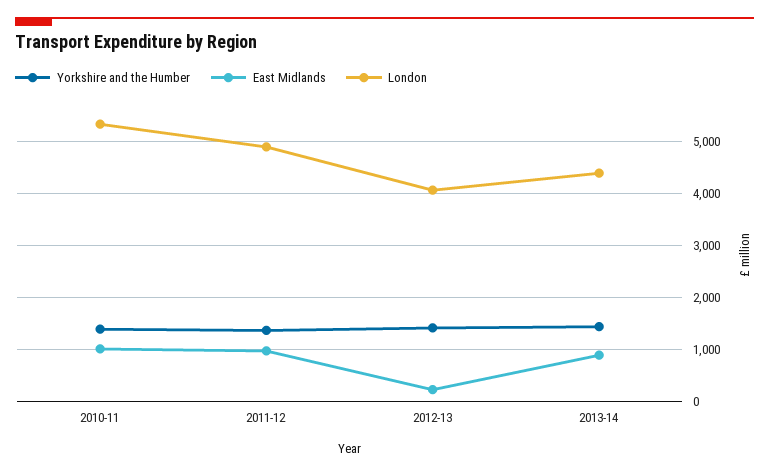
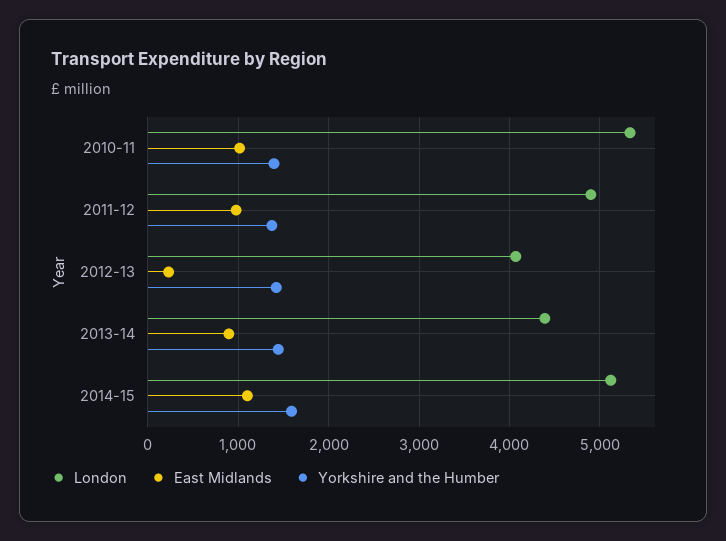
London, 2014-15: none -> 5100
East Midlands, 2014-15: none -> 1100
Yorkshire and the Humber, 2014-15: none -> 1600

